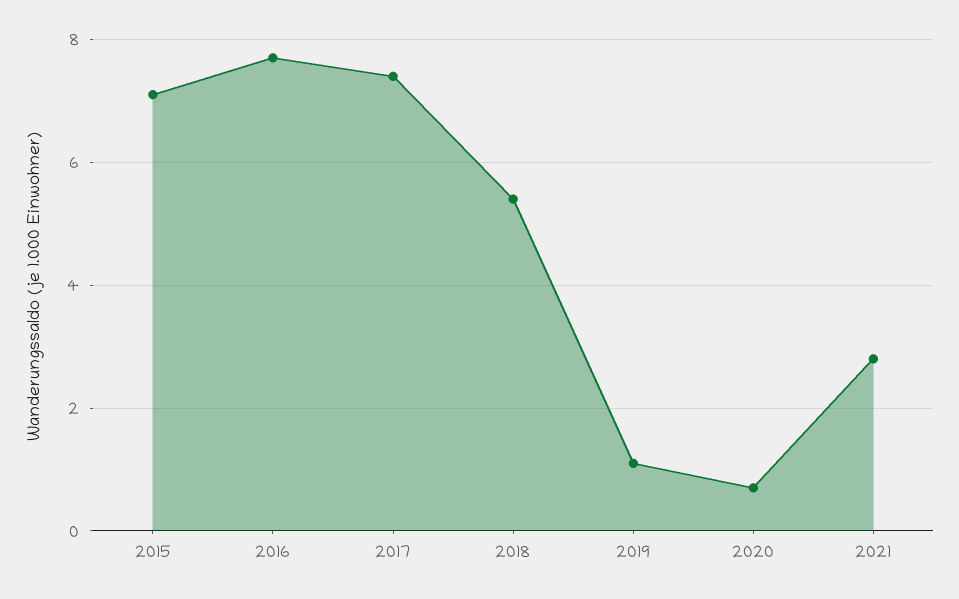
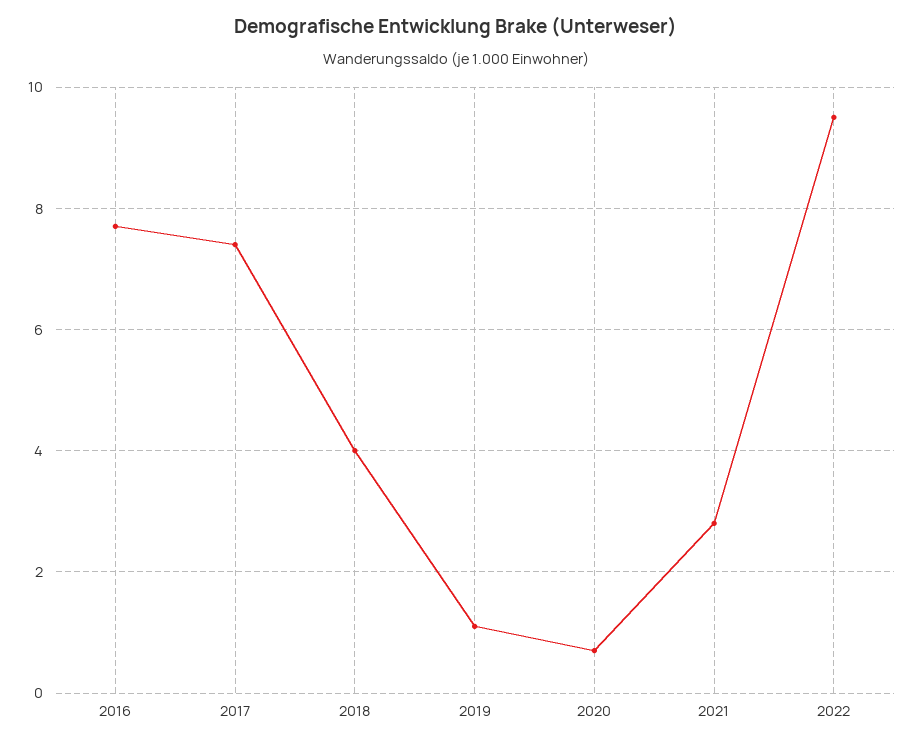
2015: 7 -> none
2018: 5.5 -> 4
2022: none -> 9.5

